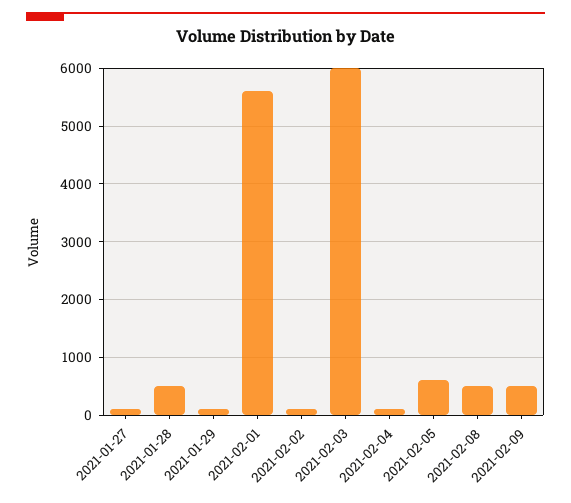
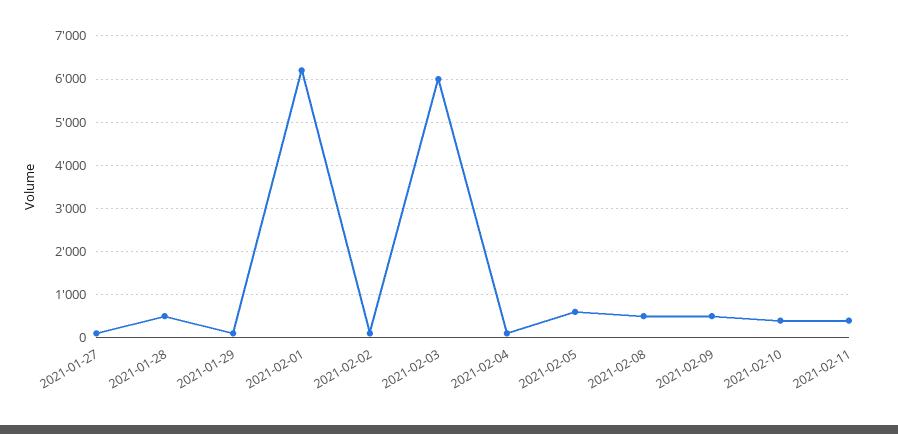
2021-02-01: 5600 -> 6200
2021-02-10: none -> 400
2021-02-11: none -> 400

